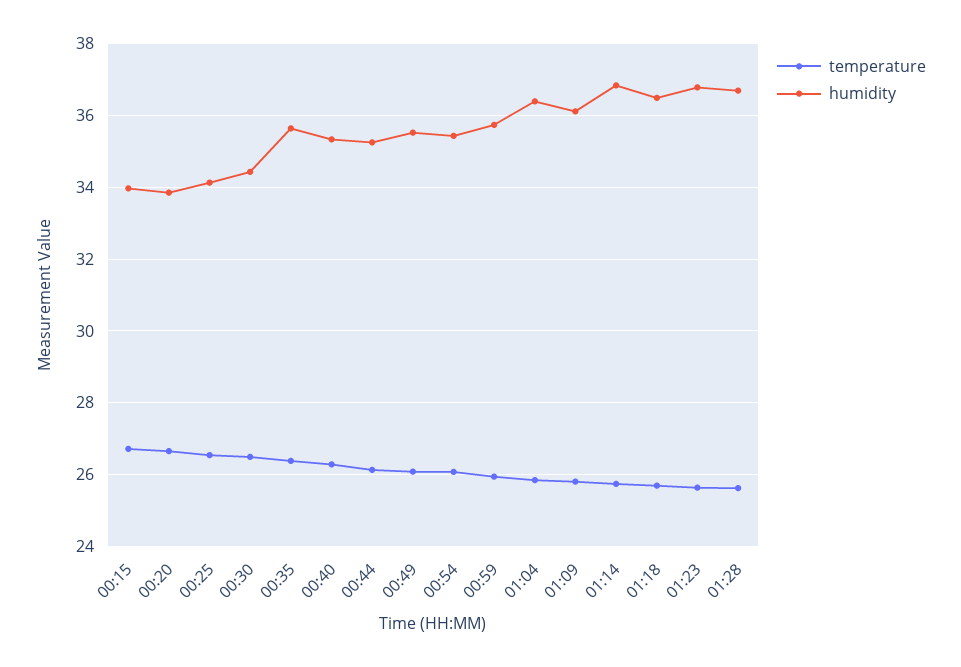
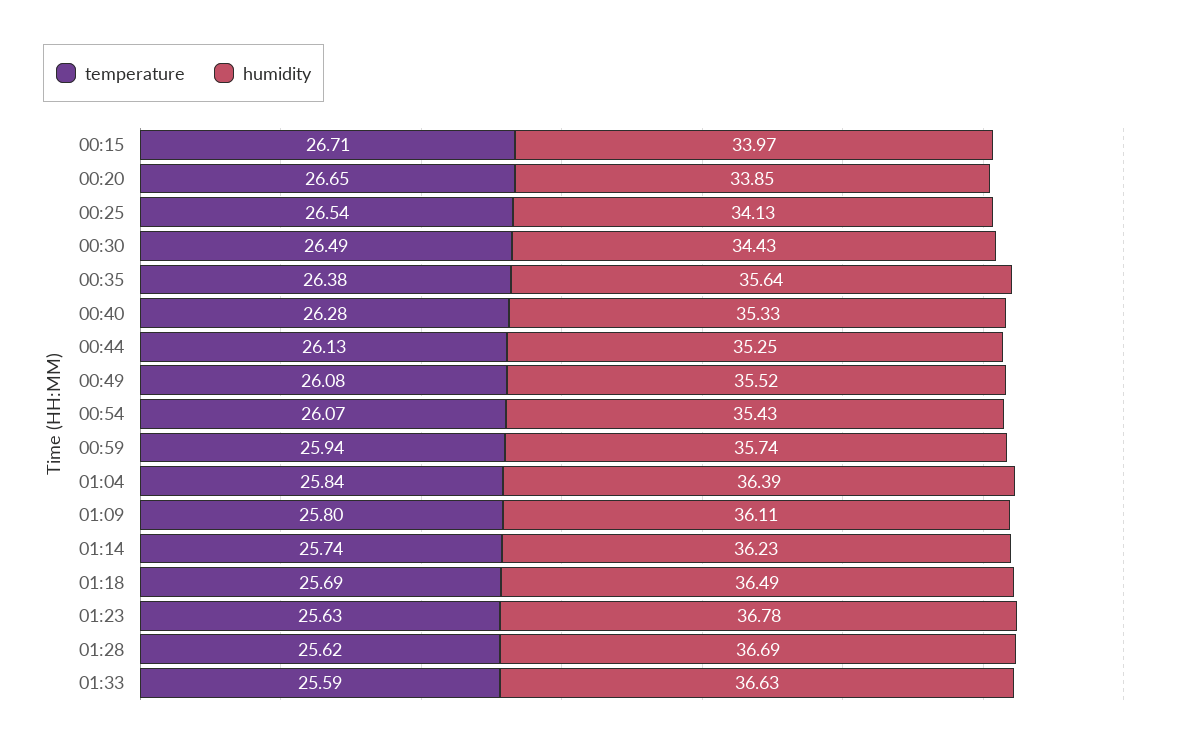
humidity, 01:14: 36.8 -> 36.23
temperature, 01:33: none -> 25.59
humidity, 01:33: none -> 36.63

